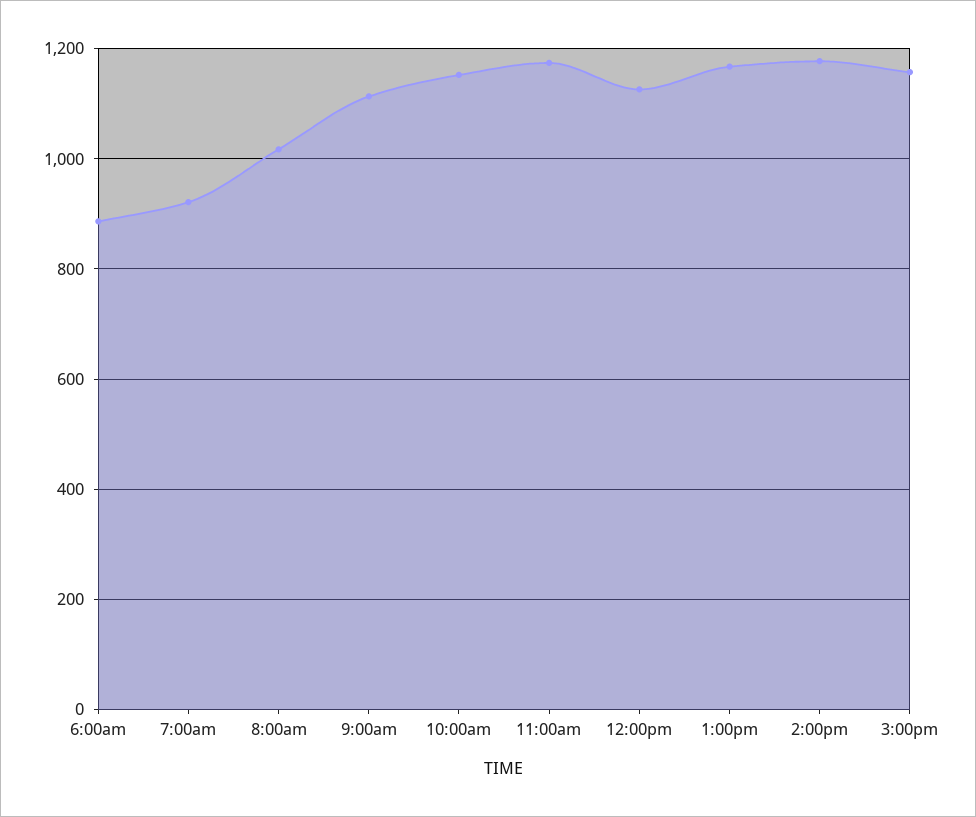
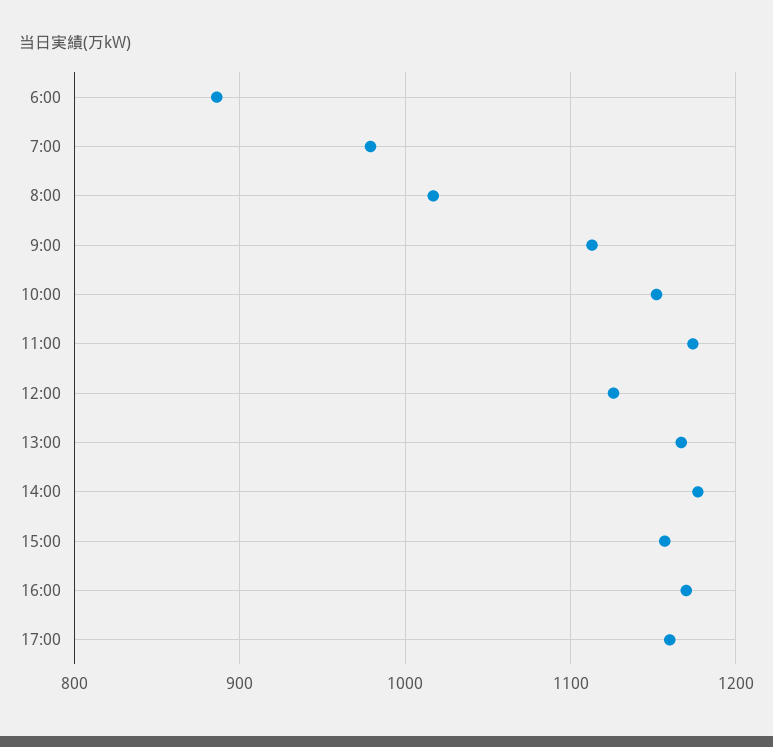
7:00am: 920 -> 980
16:00: none -> 1170
17:00: none -> 1160

